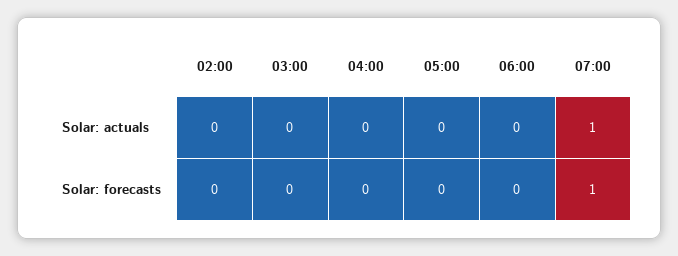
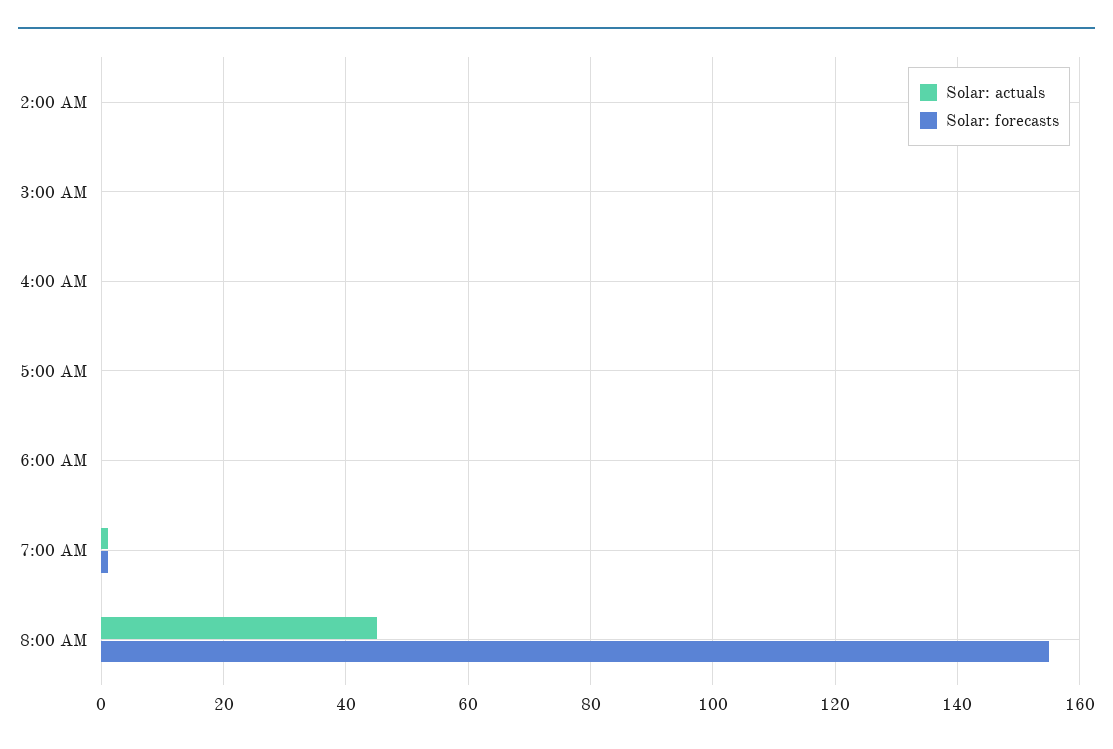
Solar: actuals, 8:00 AM: none -> 45
Solar: forecasts, 8:00 AM: none -> 155

